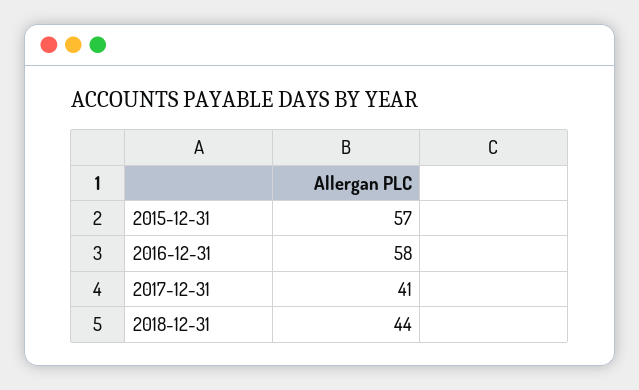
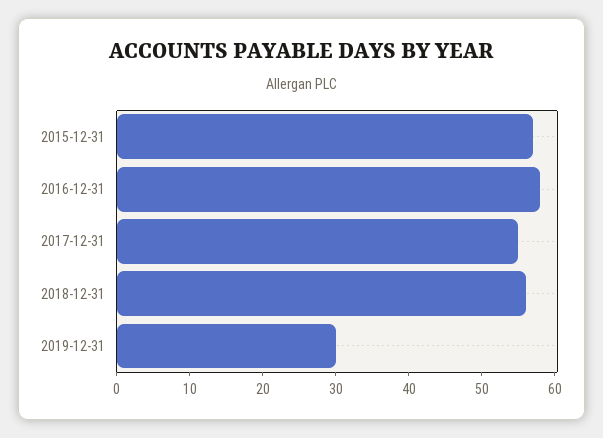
2017-12-31: 41 -> 55
2018-12-31: 44 -> 55
2019-12-31: none -> 30

